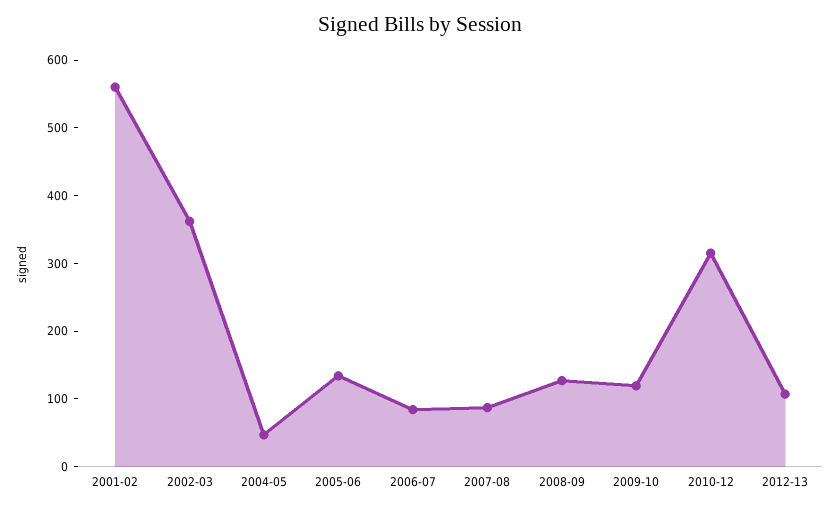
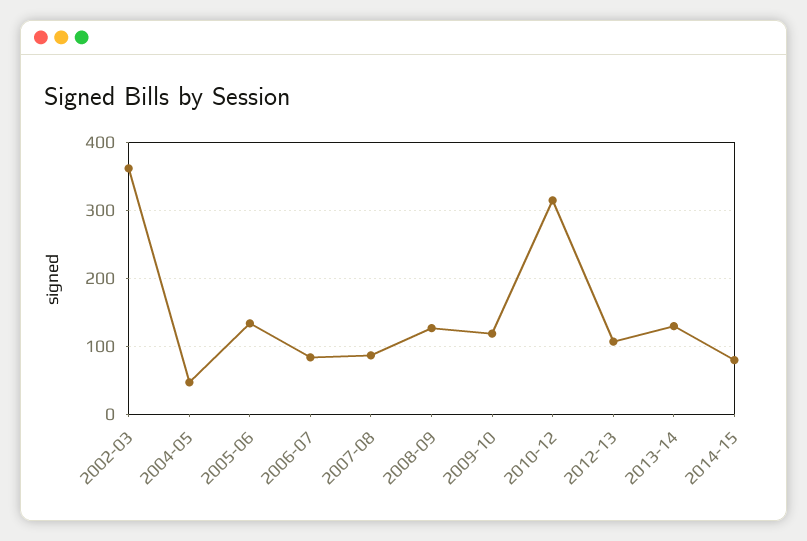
2001-02: 560 -> none
2013-14: none -> 130
2014-15: none -> 80

